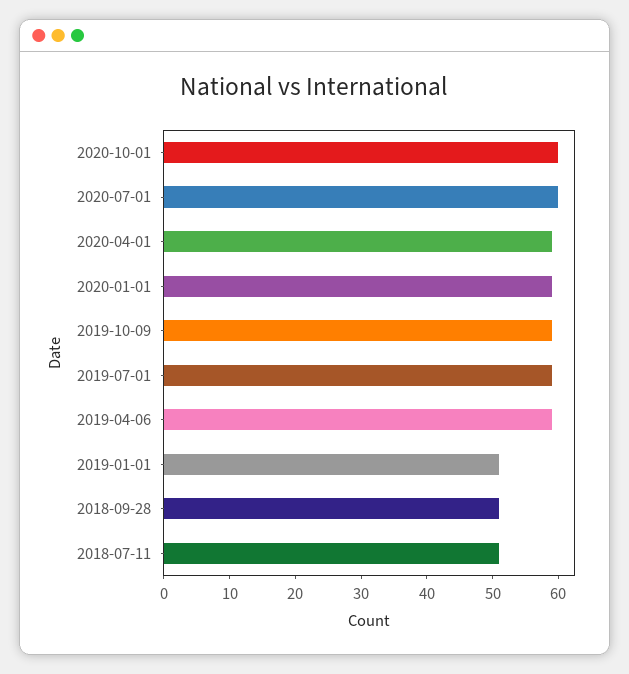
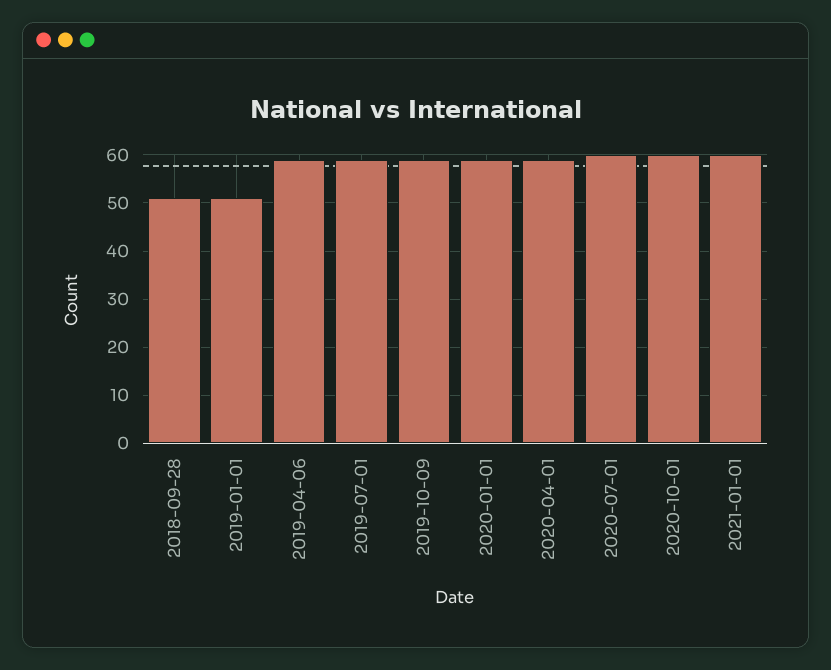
2018-07-11: 50 -> none
2021-01-01: none -> 60

